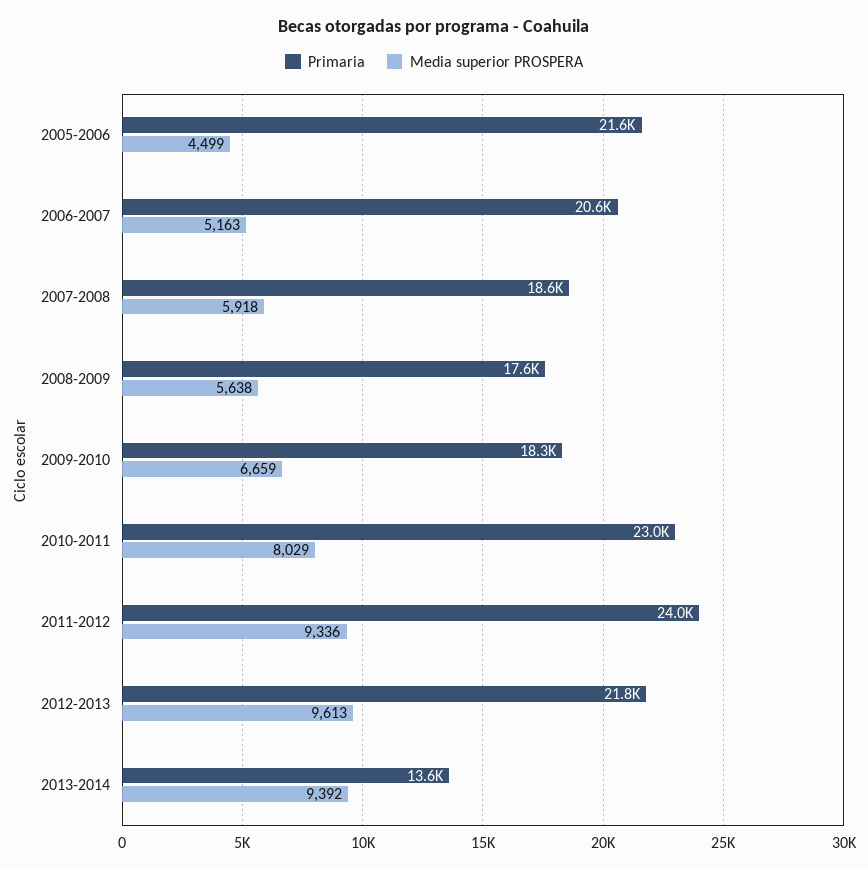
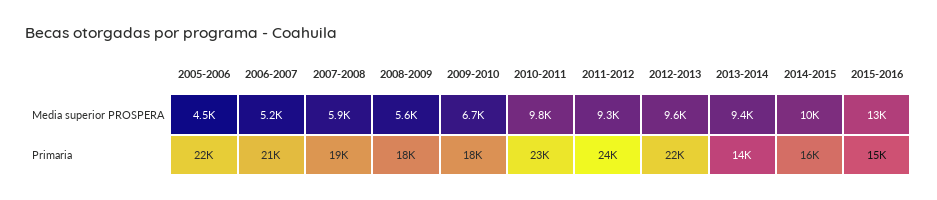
Media superior PROSPERA, 2010-2011: 8029 -> 9800
Media superior PROSPERA, 2014-2015: none -> 10000
Media superior PROSPERA, 2015-2016: none -> 13000
Primaria, 2014-2015: none -> 16000
Primaria, 2015-2016: none -> 15000

